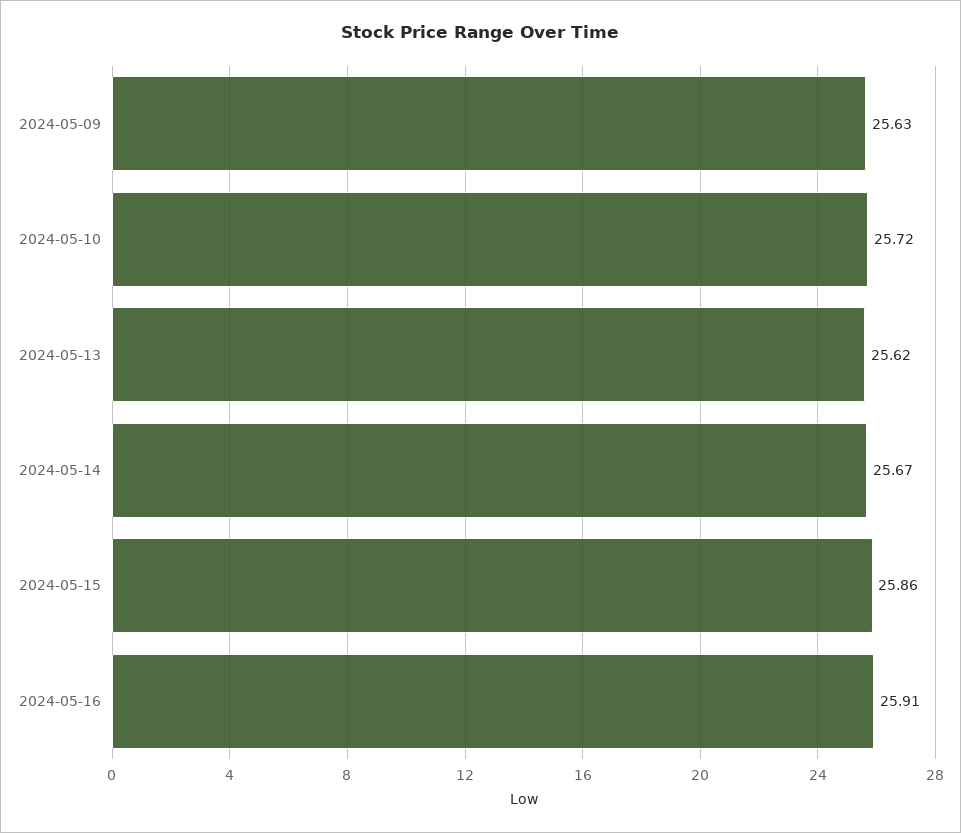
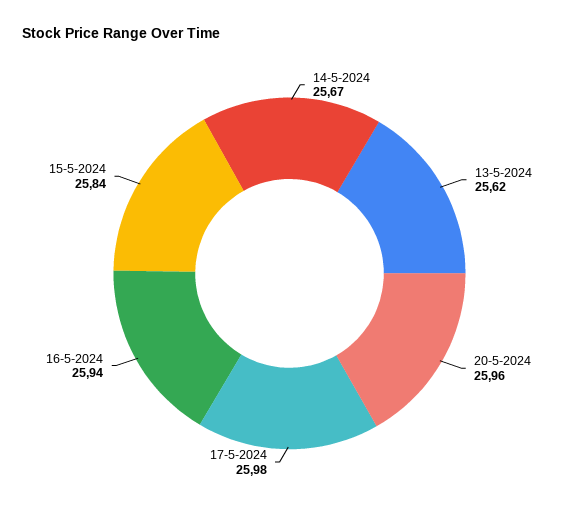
2024-05-09: 25.63 -> none
2024-05-10: 25.72 -> none
2024-05-15: 25.86 -> 25.84
2024-05-16: 25.91 -> 25.94
20-5-2024: none -> 25.96
17-5-2024: none -> 25.98

